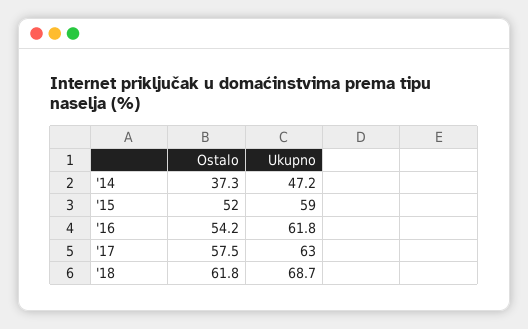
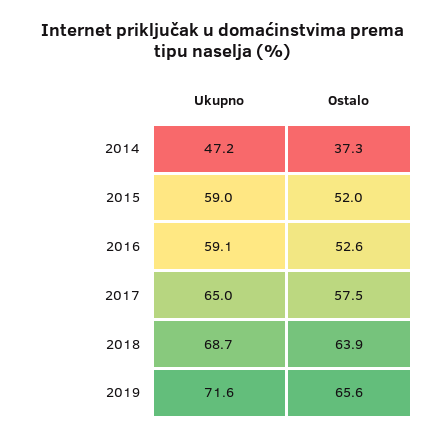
Ostalo, '16: 54.2 -> 52.6
Ukupno, '16: 61.8 -> 59.1
Ukupno, '17: 63 -> 65
Ostalo, '18: 61.8 -> 63.9
Ukupno, 2019: none -> 71.6
Ostalo, 2019: none -> 65.6

